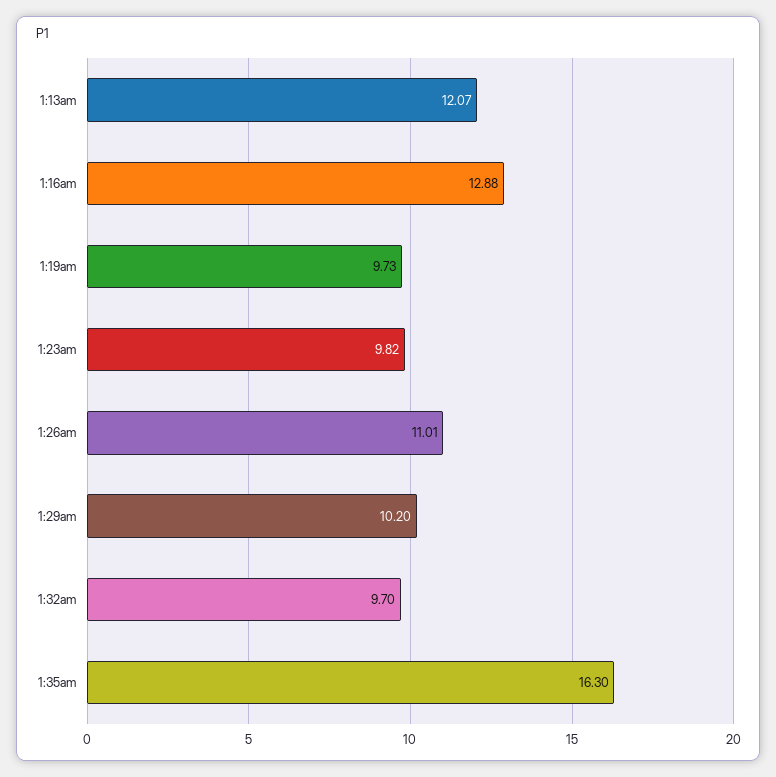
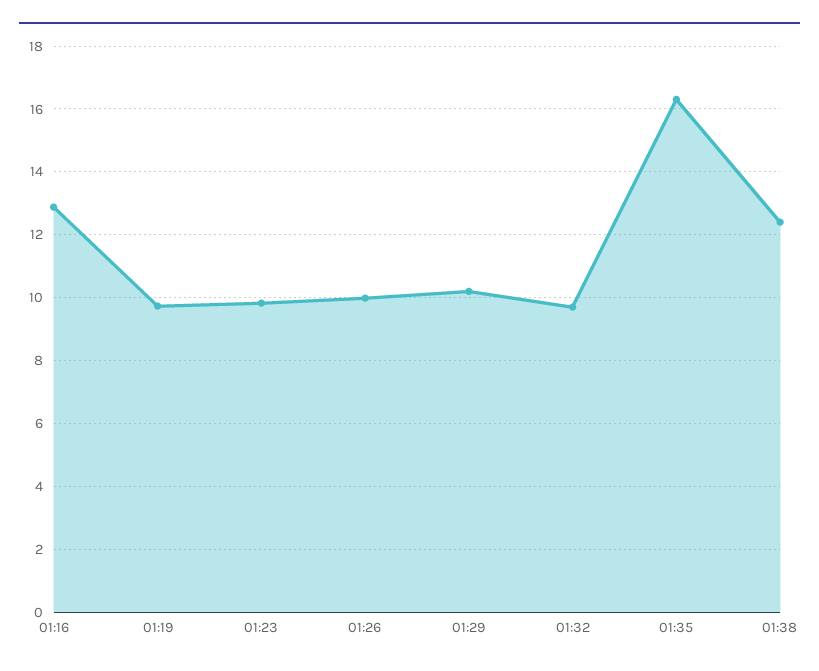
1:13am: 12.07 -> none
1:26am: 11.01 -> 10
01:38: none -> 12.4

